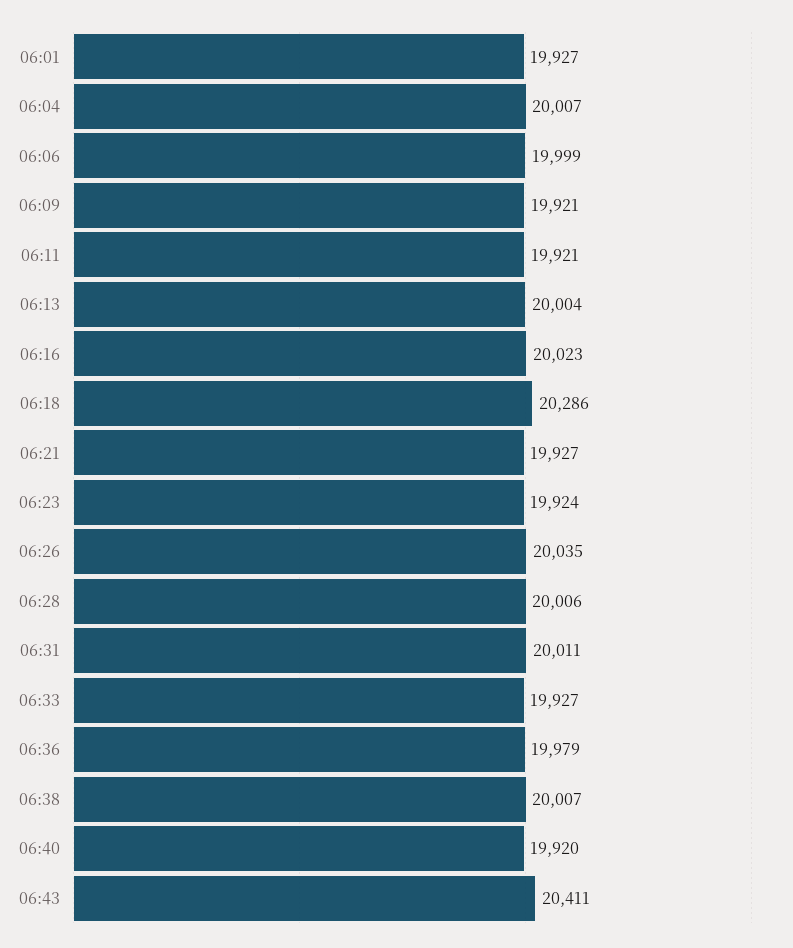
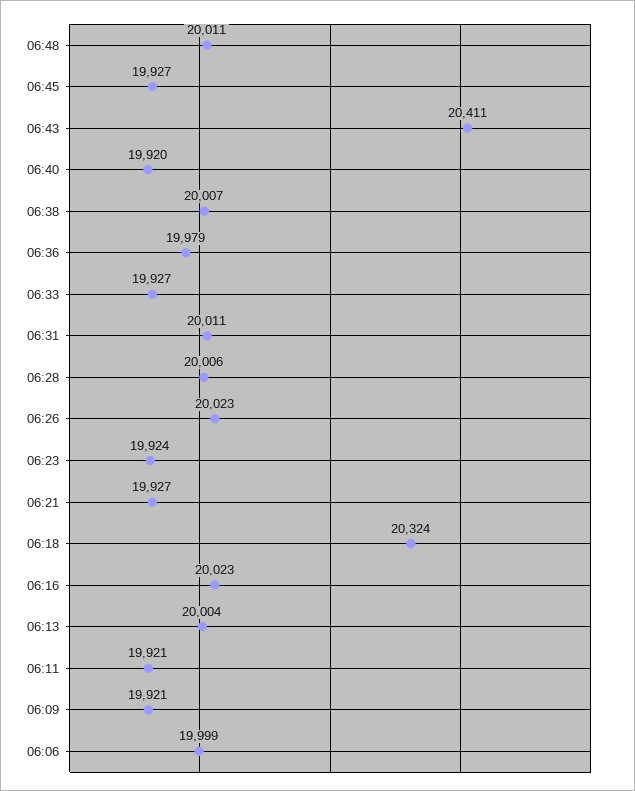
06:01: 19927 -> none
06:04: 20007 -> none
06:18: 20286 -> 20324
06:26: 20035 -> 20023
06:48: none -> 20011
06:45: none -> 19927

